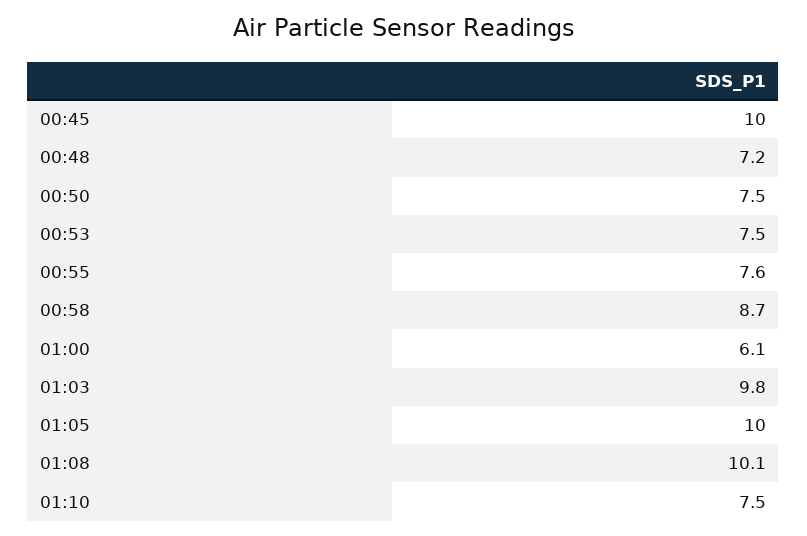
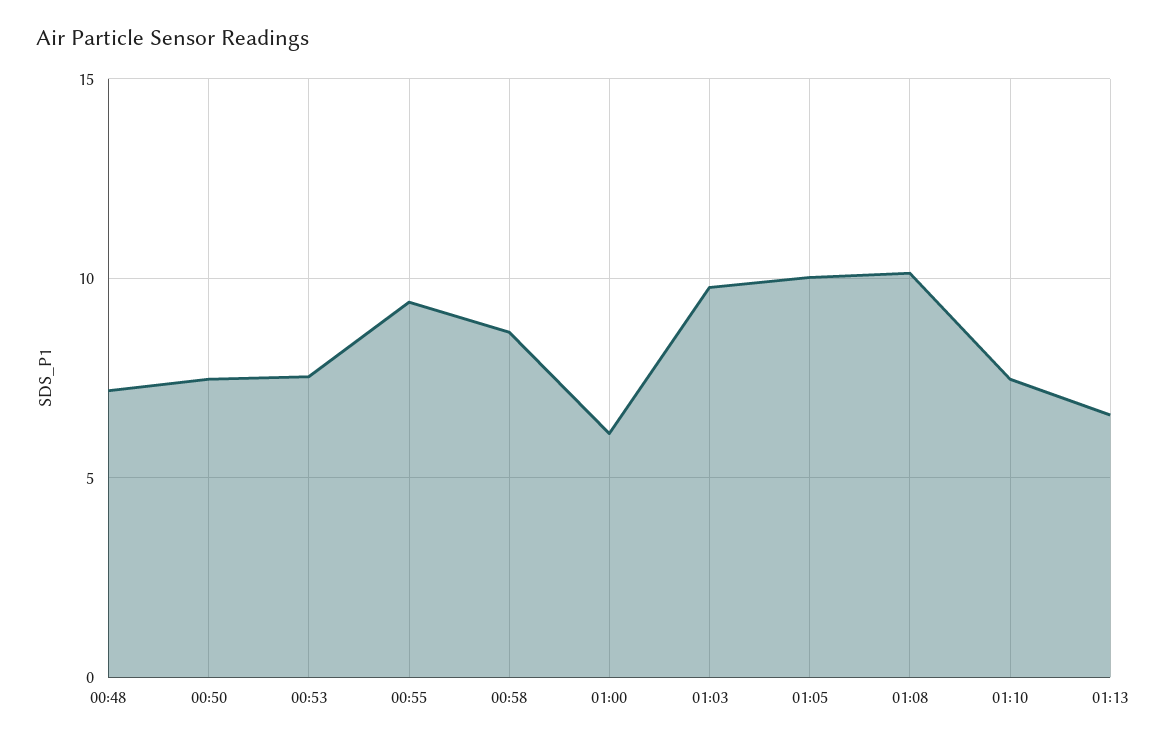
00:45: 10 -> none
00:55: 7.6 -> 9.5
01:13: none -> 6.5

